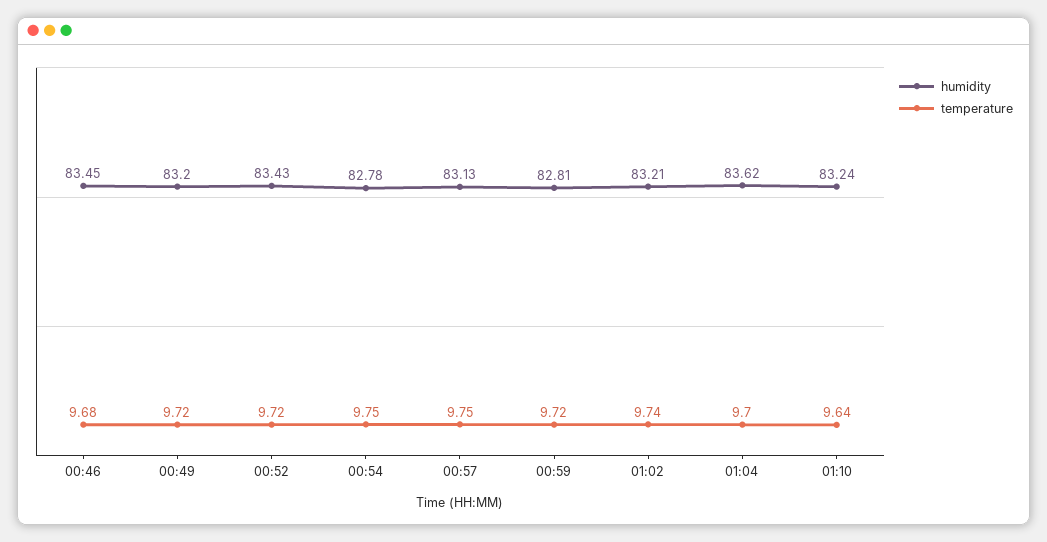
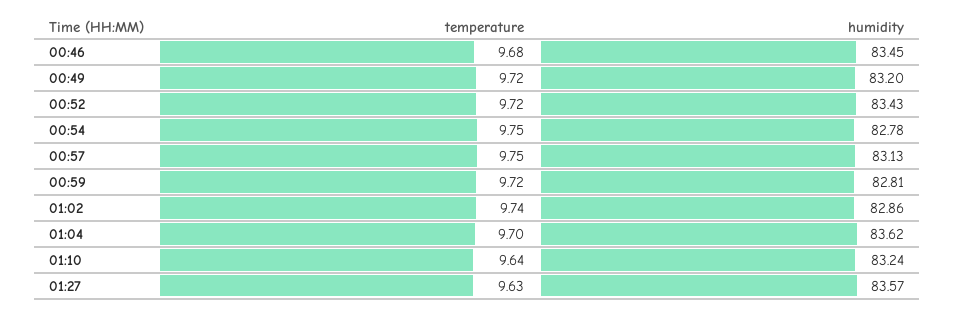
humidity, 01:02: 83.21 -> 82.86
temperature, 01:27: none -> 9.63
humidity, 01:27: none -> 83.57

